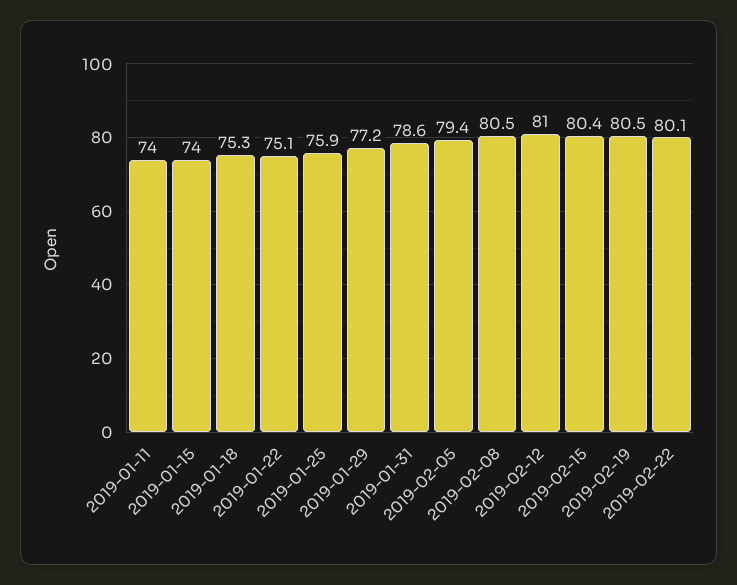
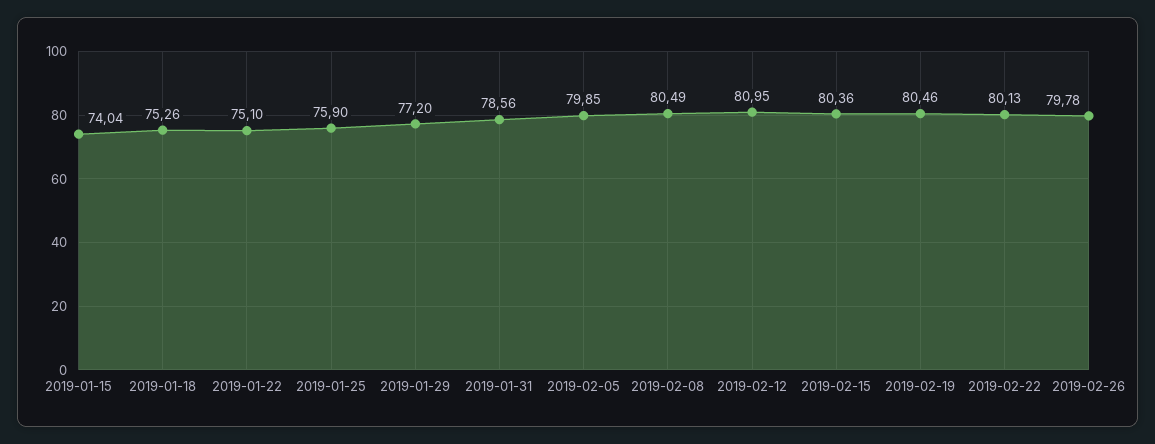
2019-01-11: 74 -> none
2019-02-05: 79.4 -> 79.85
2019-02-26: none -> 79.78

